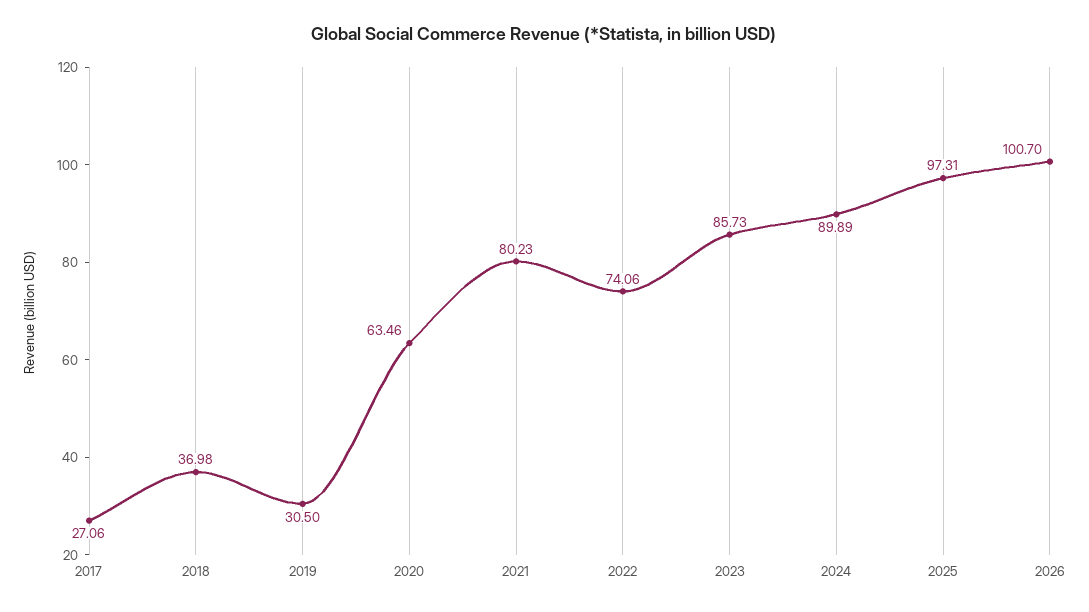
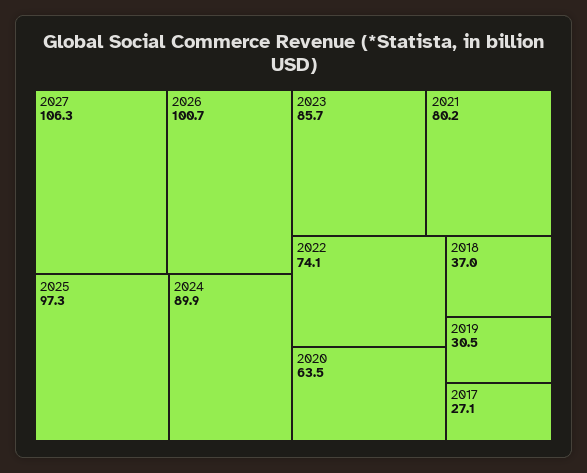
2027: none -> 106.3

